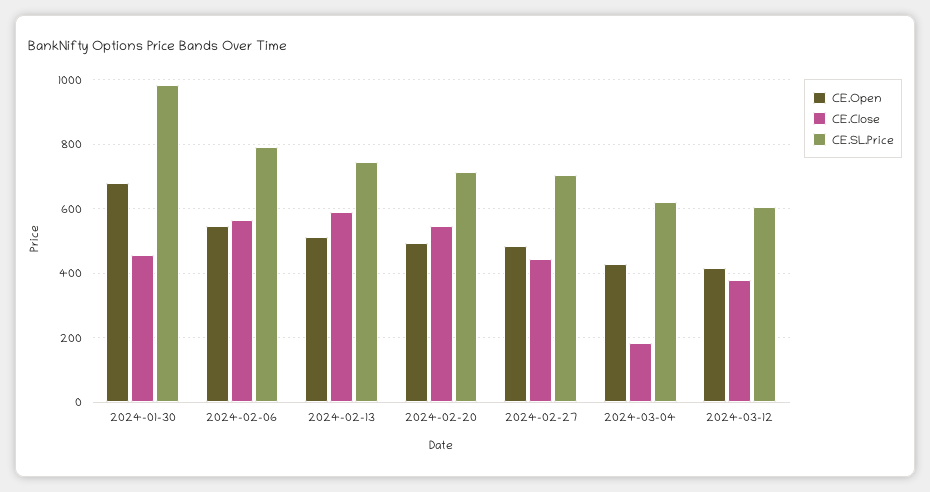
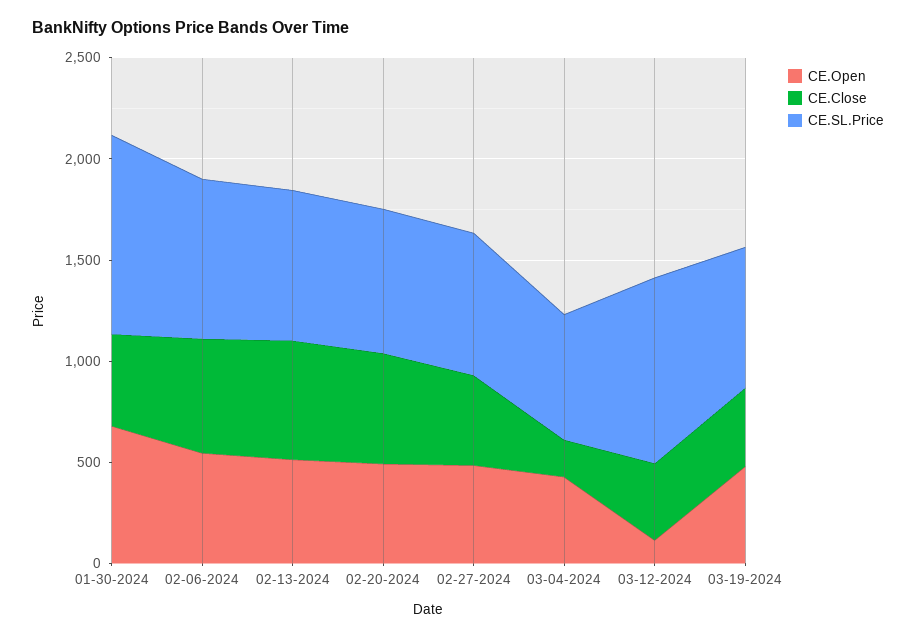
CE.Open, 2024-03-12: 420 -> 100
CE.SL.Price, 2024-03-12: 600 -> 900
CE.Open, 03-19-2024: none -> 500
CE.Close, 03-19-2024: none -> 400
CE.SL.Price, 03-19-2024: none -> 700

